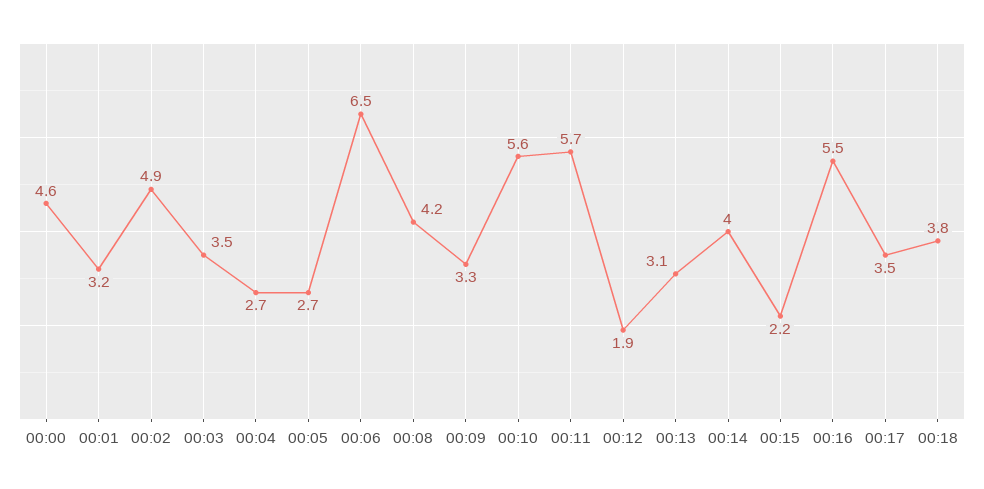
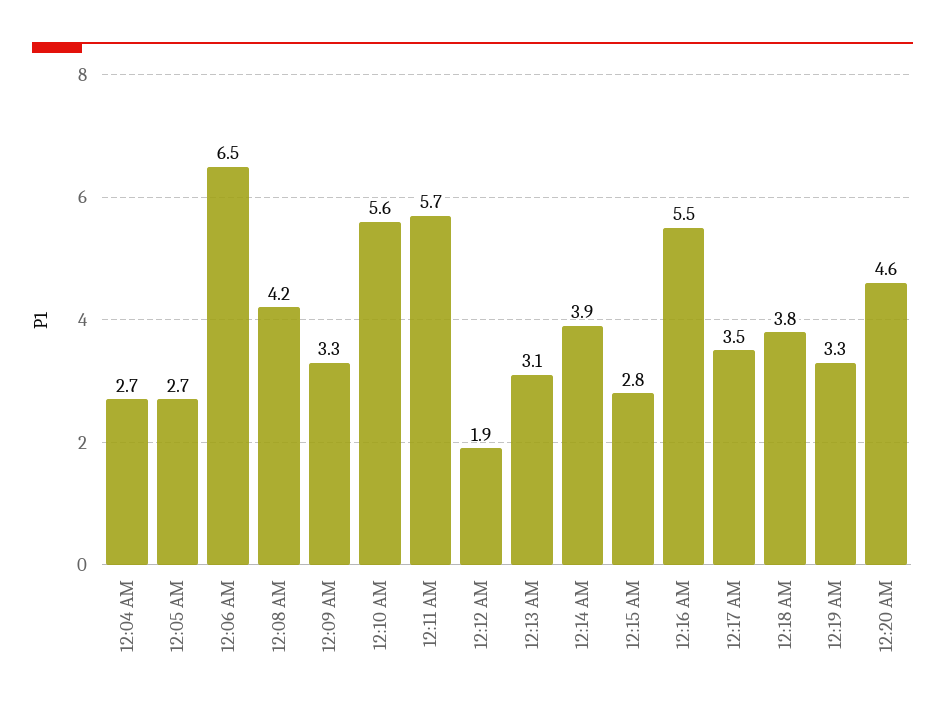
00:00: 4.6 -> none
00:01: 3.2 -> none
00:02: 4.9 -> none
00:03: 3.5 -> none
00:14: 4 -> 3.9
00:15: 2.2 -> 2.8
12:19 AM: none -> 3.3
12:20 AM: none -> 4.6

